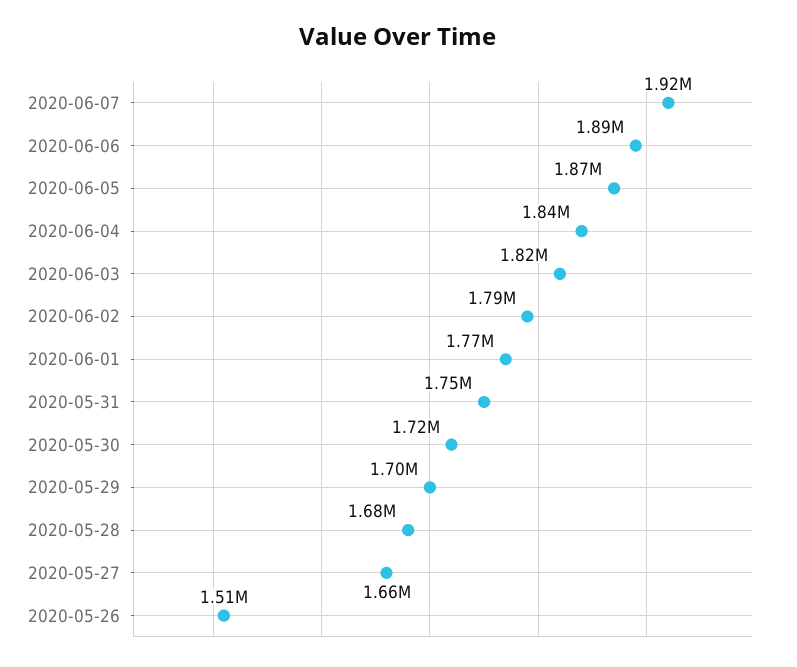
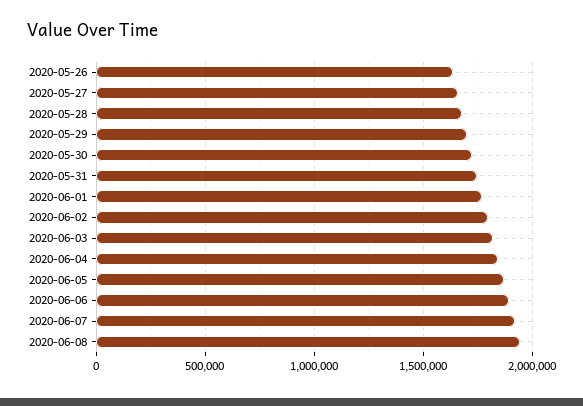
2020-05-26: 1510000 -> 1650000
2020-06-08: none -> 1950000

